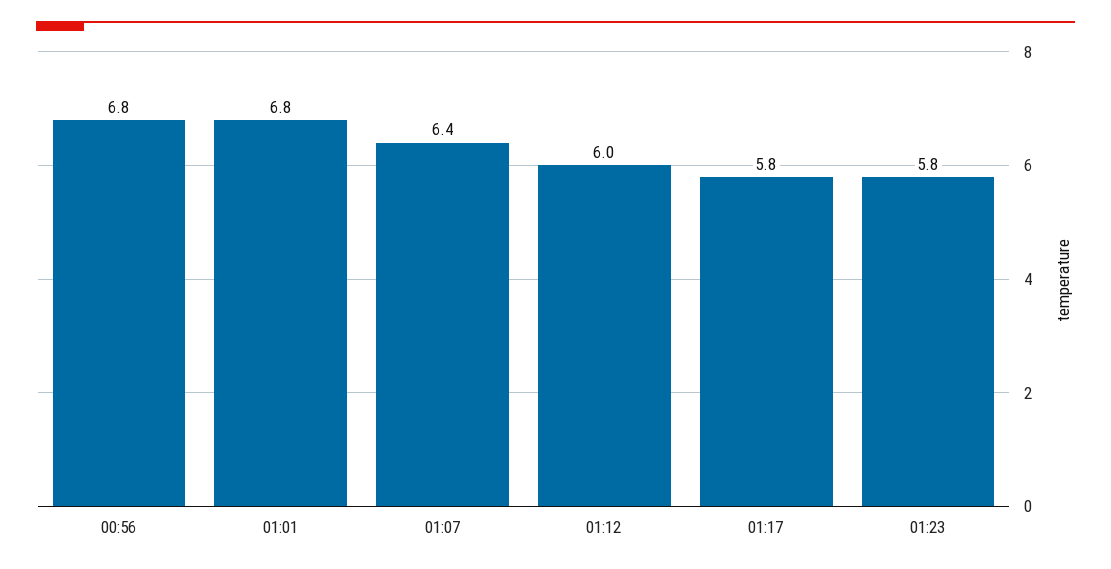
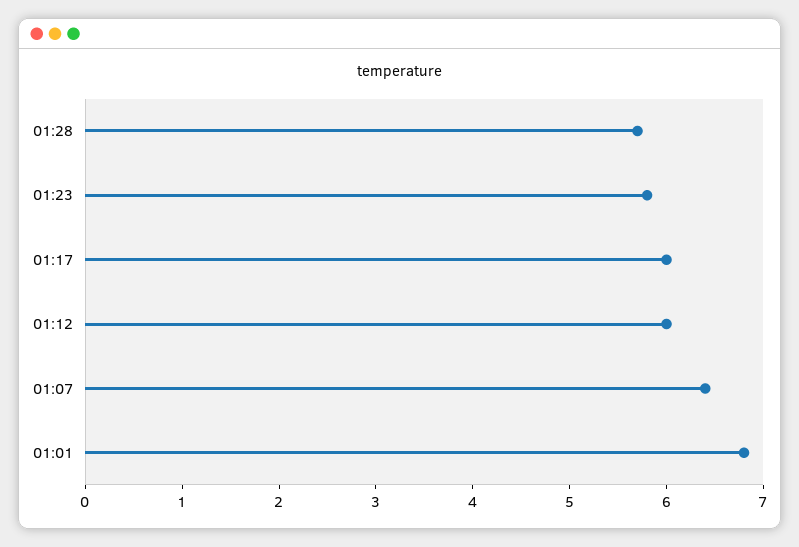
00:56: 6.8 -> none
01:17: 5.8 -> 6
01:28: none -> 5.7

